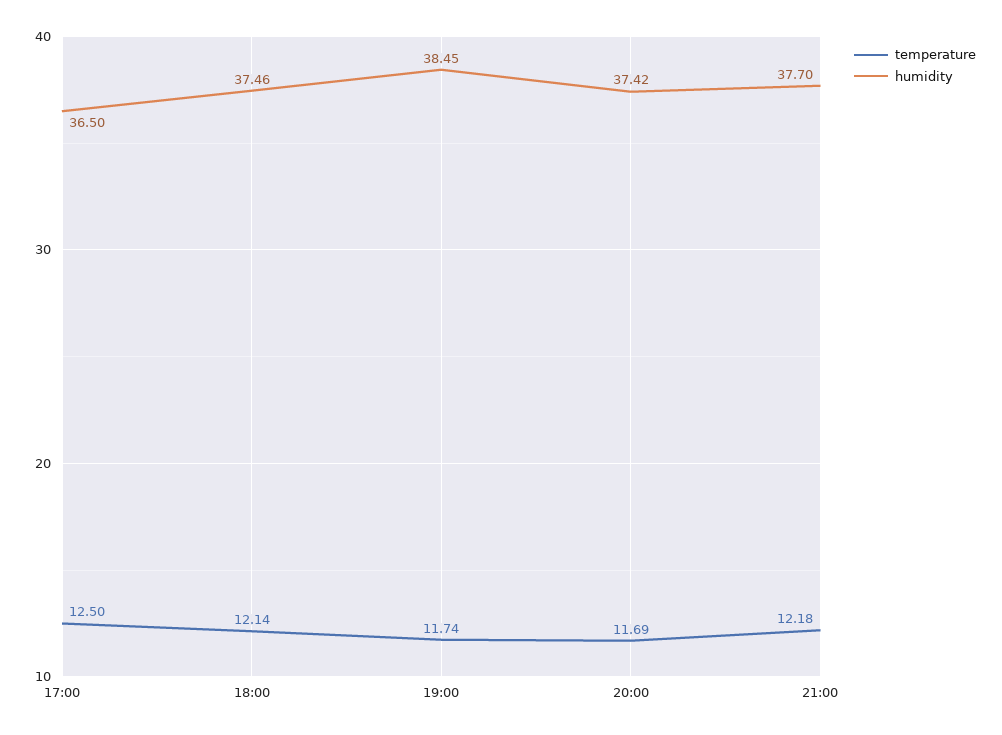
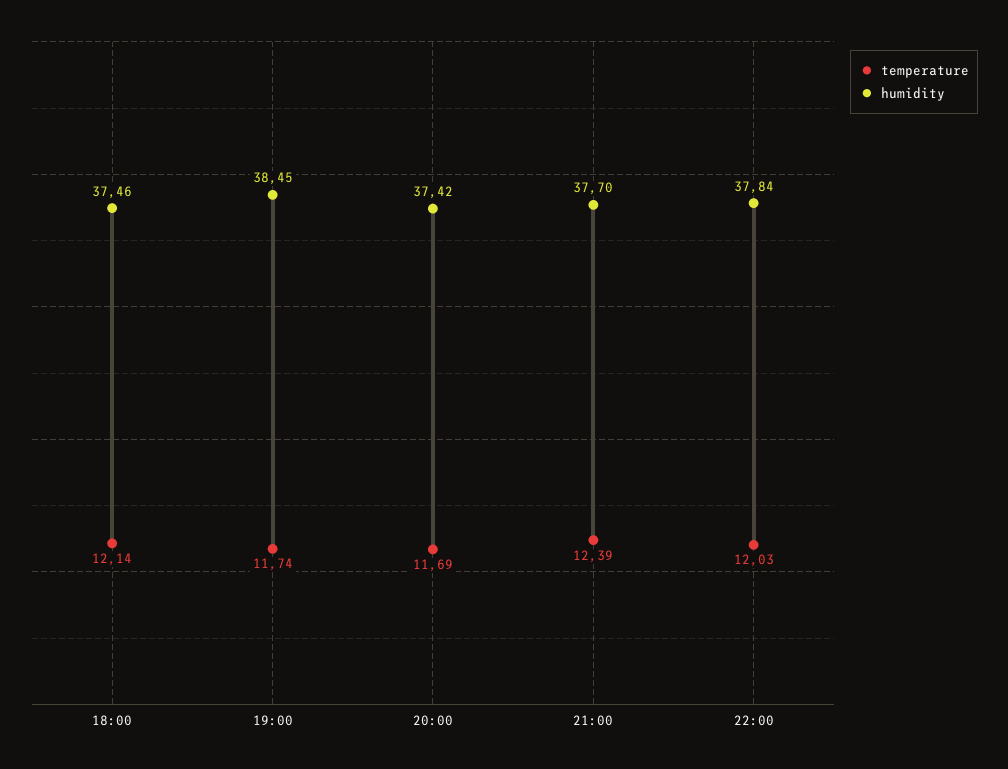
temperature, 17:00: 12.5 -> none
humidity, 17:00: 36.5 -> none
temperature, 21:00: 12.18 -> 12.39
temperature, 22:00: none -> 12.03
humidity, 22:00: none -> 37.84

